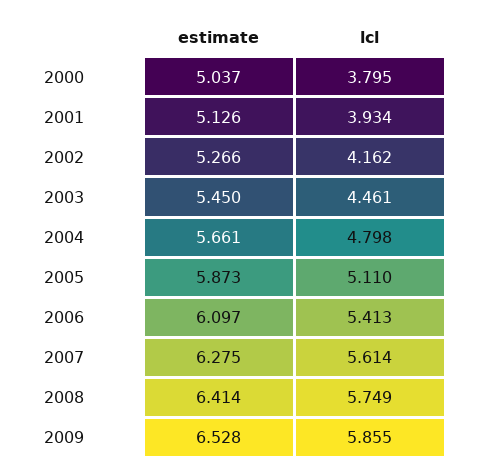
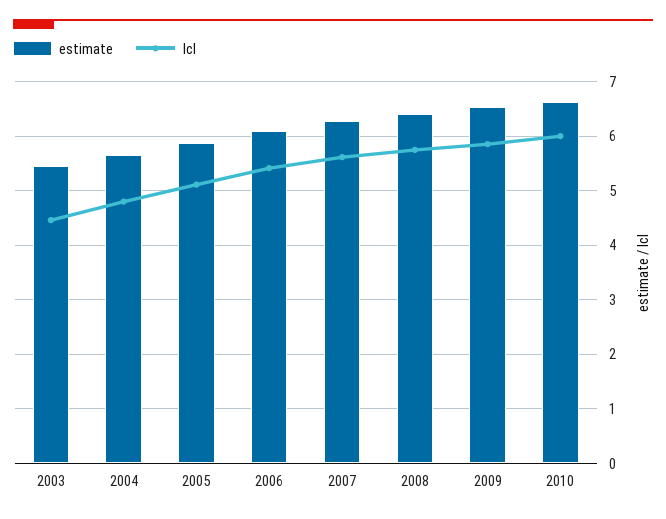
estimate, 2000: 5.037 -> none
lcl, 2000: 3.795 -> none
estimate, 2001: 5.126 -> none
lcl, 2001: 3.934 -> none
estimate, 2002: 5.266 -> none
lcl, 2002: 4.162 -> none
estimate, 2010: none -> 6.6
lcl, 2010: none -> 6

